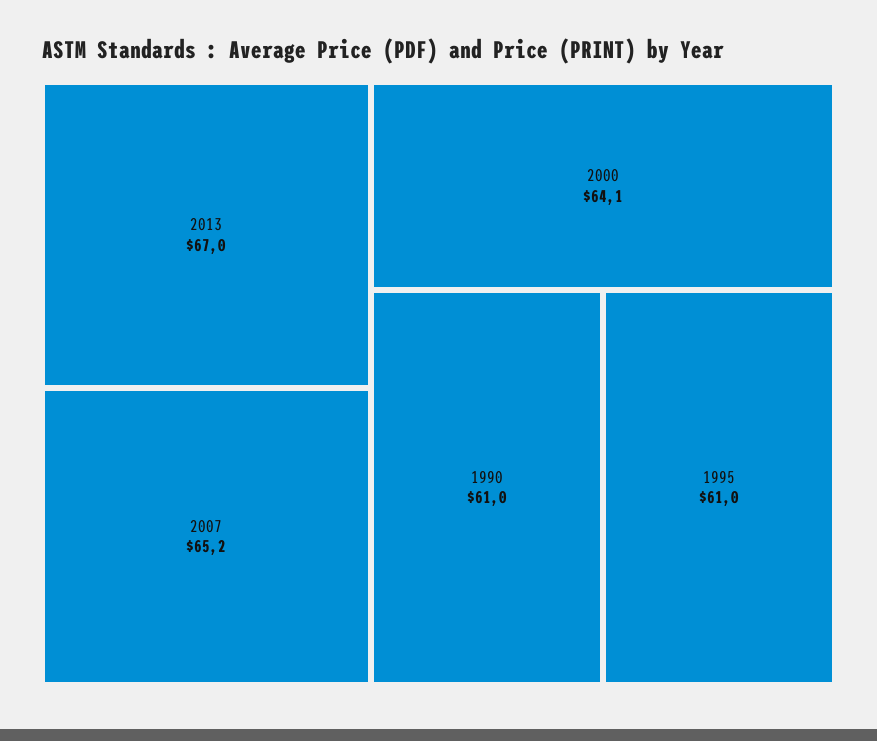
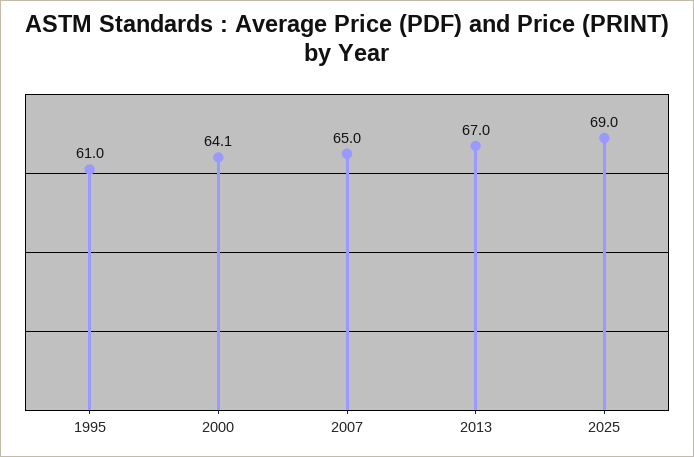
2007: 65.2 -> 65
1990: 61 -> none
2025: none -> 69

